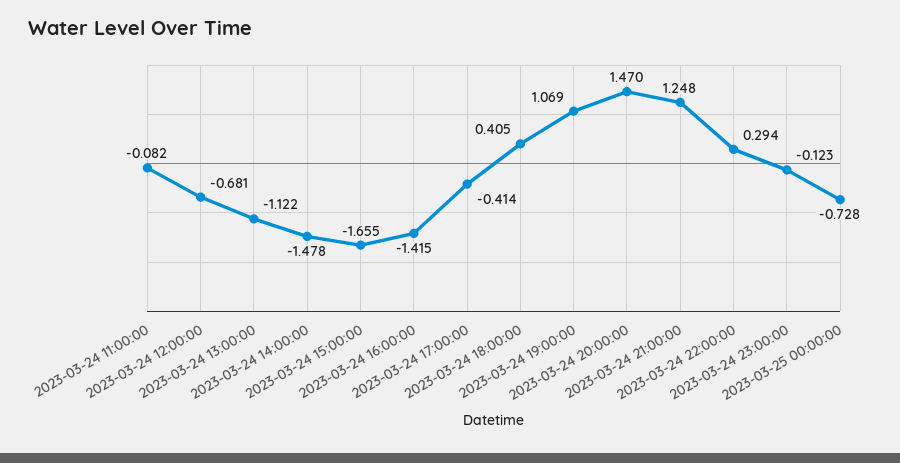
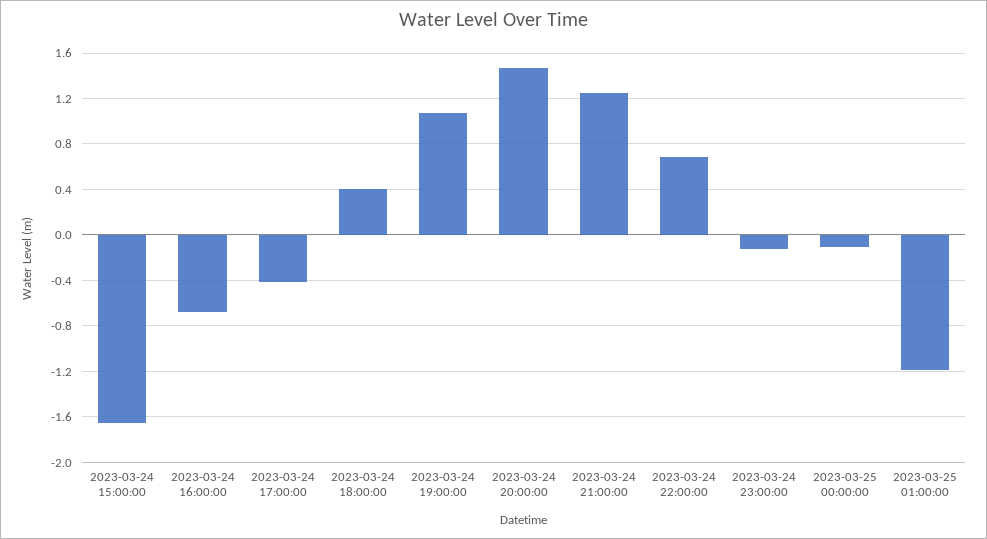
2023-03-24 11:00:00: -0.082 -> none
2023-03-24 12:00:00: -0.681 -> none
2023-03-24 13:00:00: -1.122 -> none
2023-03-24 14:00:00: -1.478 -> none
2023-03-24 16:00:00: -1.415 -> -0.7
2023-03-24 22:00:00: 0.294 -> 0.7
2023-03-25 00:00:00: -0.728 -> -0.1
2023-03-25 01:00:00: none -> -1.2

